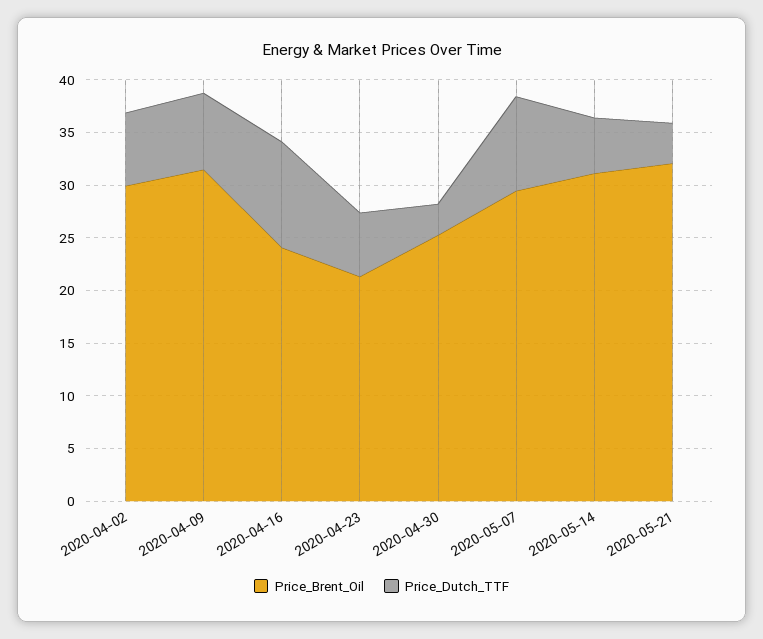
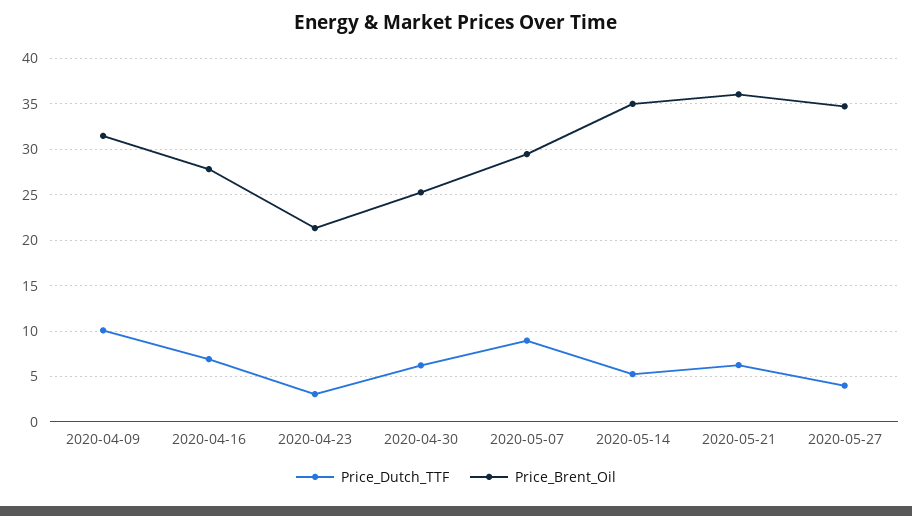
Price_Brent_Oil, 2020-04-02: 30 -> none
Price_Dutch_TTF, 2020-04-02: 7 -> none
Price_Dutch_TTF, 2020-04-09: 7 -> 10
Price_Brent_Oil, 2020-04-16: 24 -> 28
Price_Dutch_TTF, 2020-04-16: 10 -> 7
Price_Dutch_TTF, 2020-04-23: 6 -> 3
Price_Dutch_TTF, 2020-04-30: 3 -> 6
Price_Brent_Oil, 2020-05-14: 31 -> 35
Price_Brent_Oil, 2020-05-21: 32 -> 36
Price_Dutch_TTF, 2020-05-21: 4 -> 6
Price_Dutch_TTF, 2020-05-27: none -> 4
Price_Brent_Oil, 2020-05-27: none -> 35

